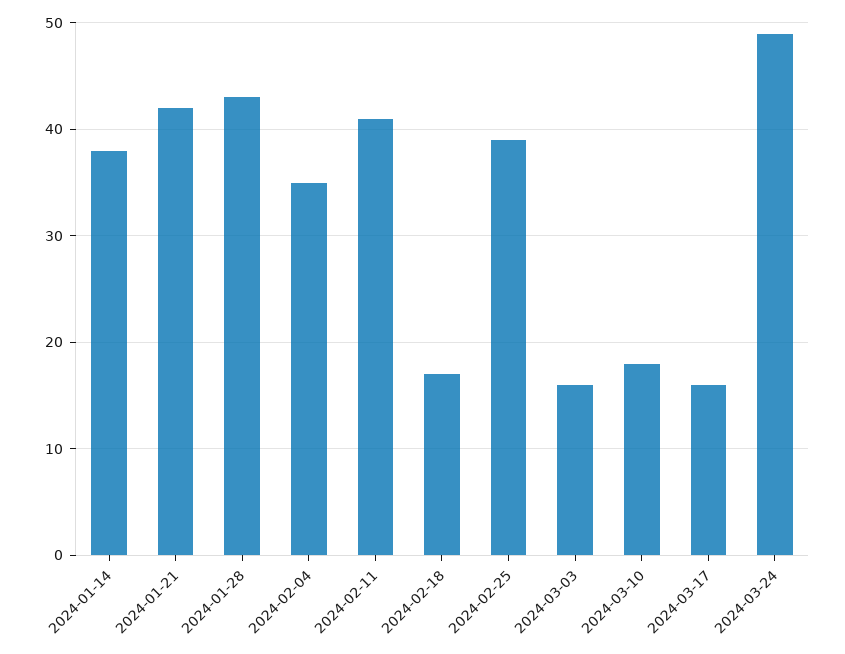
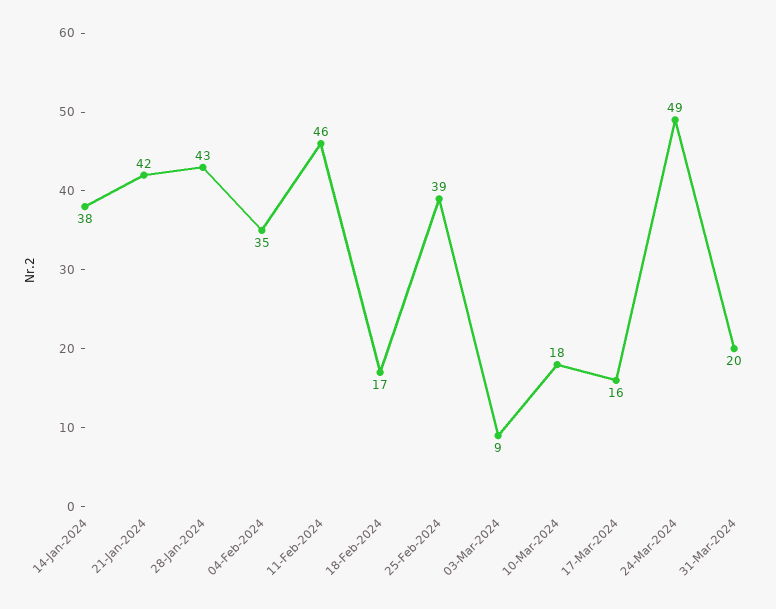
2024-02-11: 41 -> 46
2024-03-03: 16 -> 9
31-Mar-2024: none -> 20

